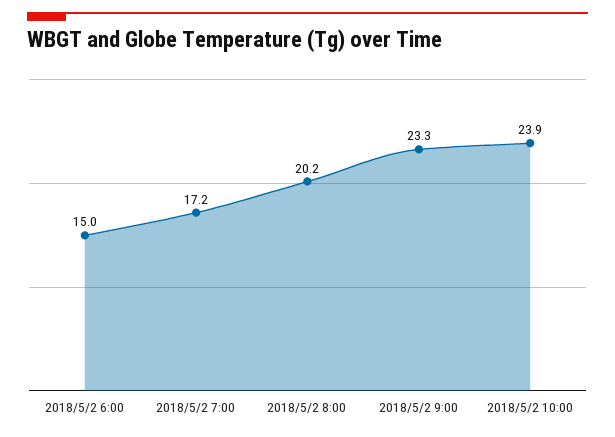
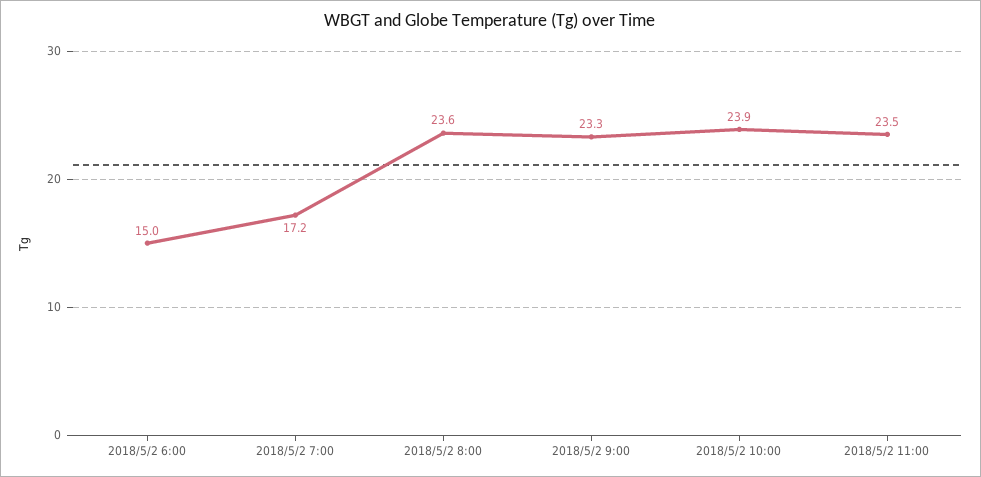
2018/5/2 8:00: 20.2 -> 23.6
2018/5/2 11:00: none -> 23.5

